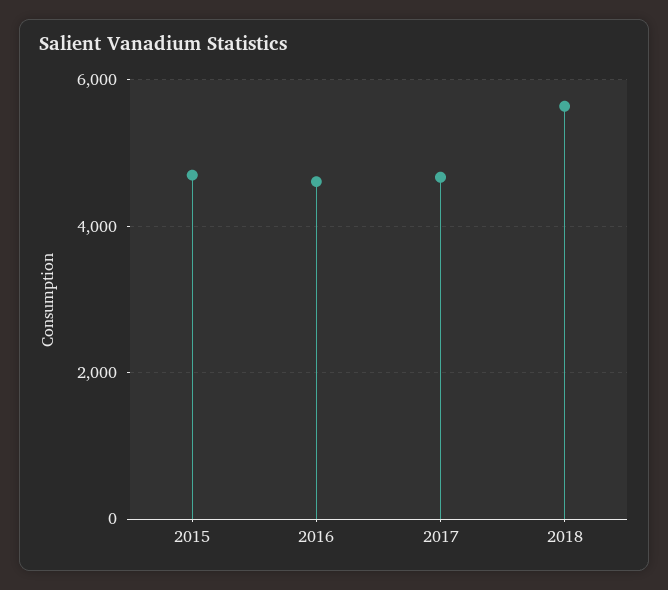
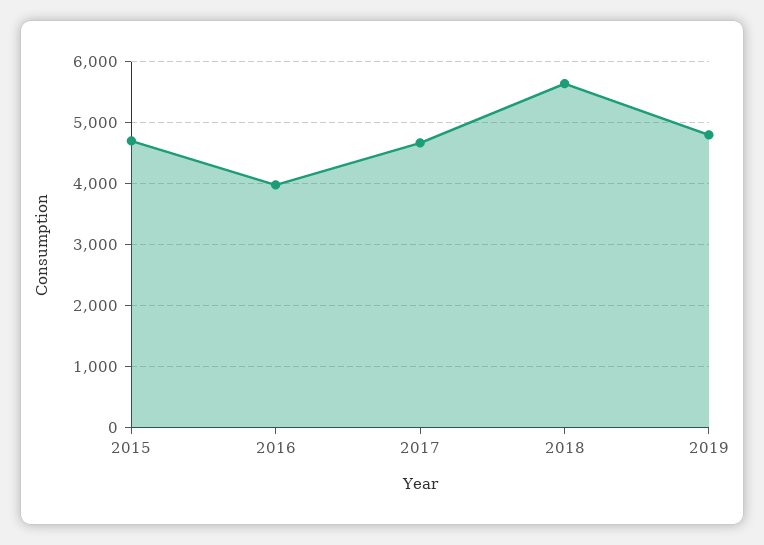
2016: 4600 -> 4000
2019: none -> 4800

